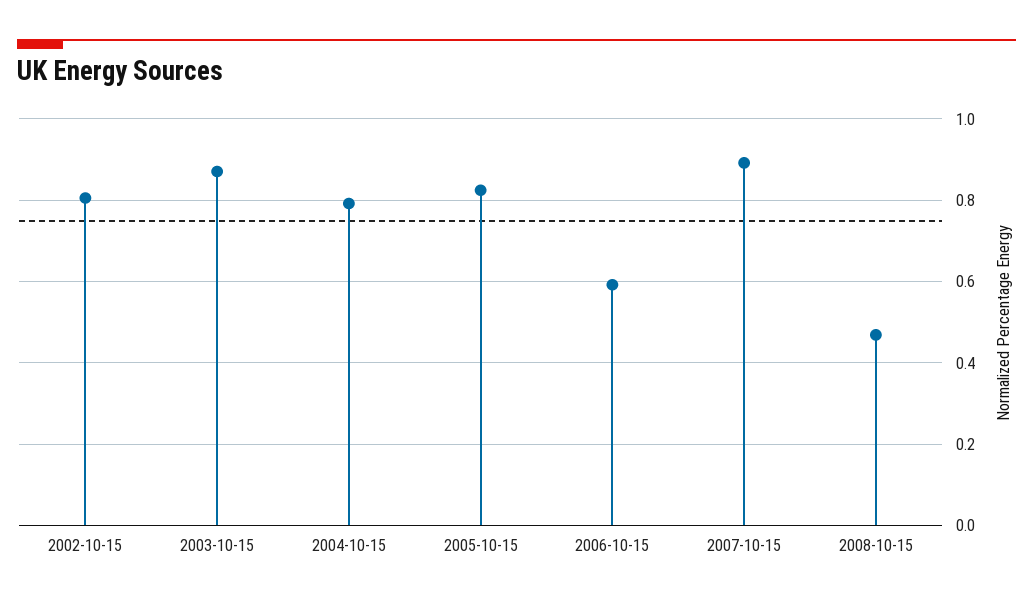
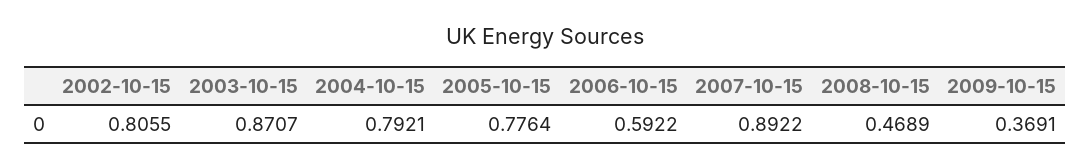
2005-10-15: 0.82 -> 0.7764
2009-10-15: none -> 0.3691

